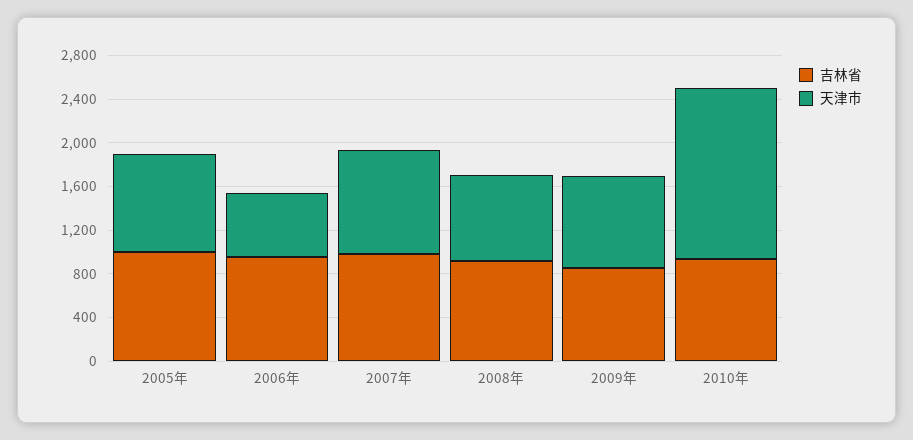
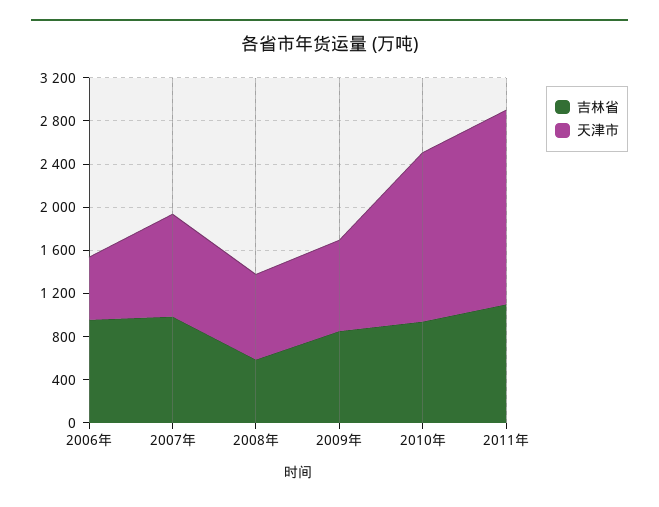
吉林省, 2005年: 1000 -> none
天津市, 2005年: 900 -> none
吉林省, 2008年: 900 -> 600
吉林省, 2011年: none -> 1100
天津市, 2011年: none -> 1800

